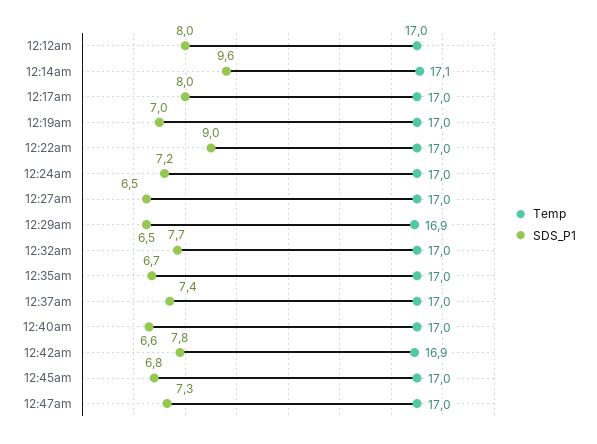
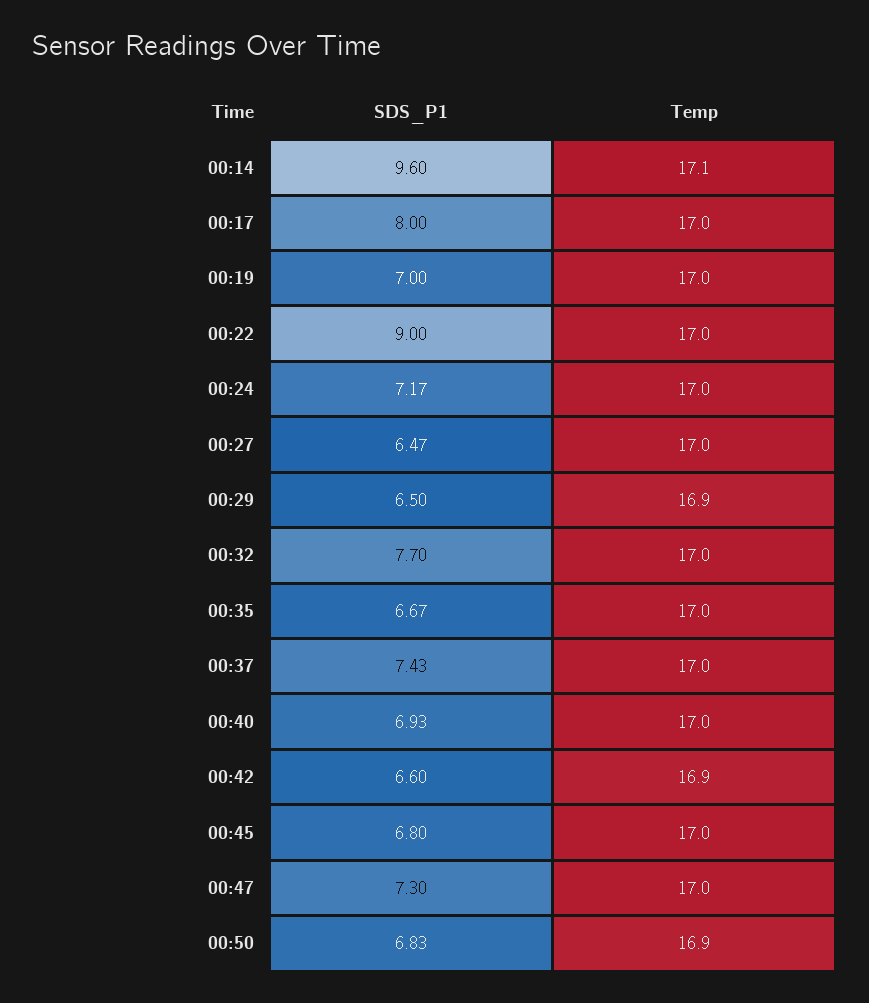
Temp, 12:12am: 17 -> none
SDS_P1, 12:12am: 8 -> none
SDS_P1, 12:40am: 6.6 -> 6.93
SDS_P1, 12:42am: 7.8 -> 6.6
SDS_P1, 00:50: none -> 6.83
Temp, 00:50: none -> 16.9

